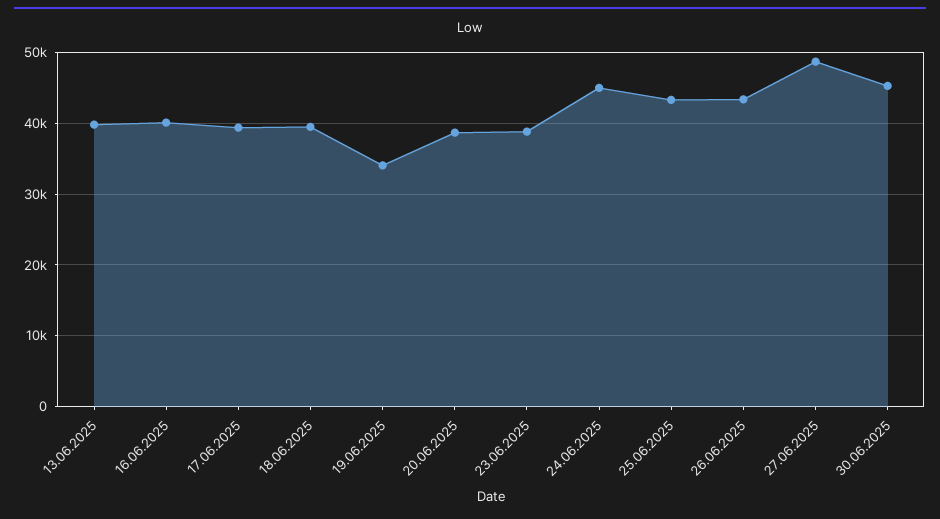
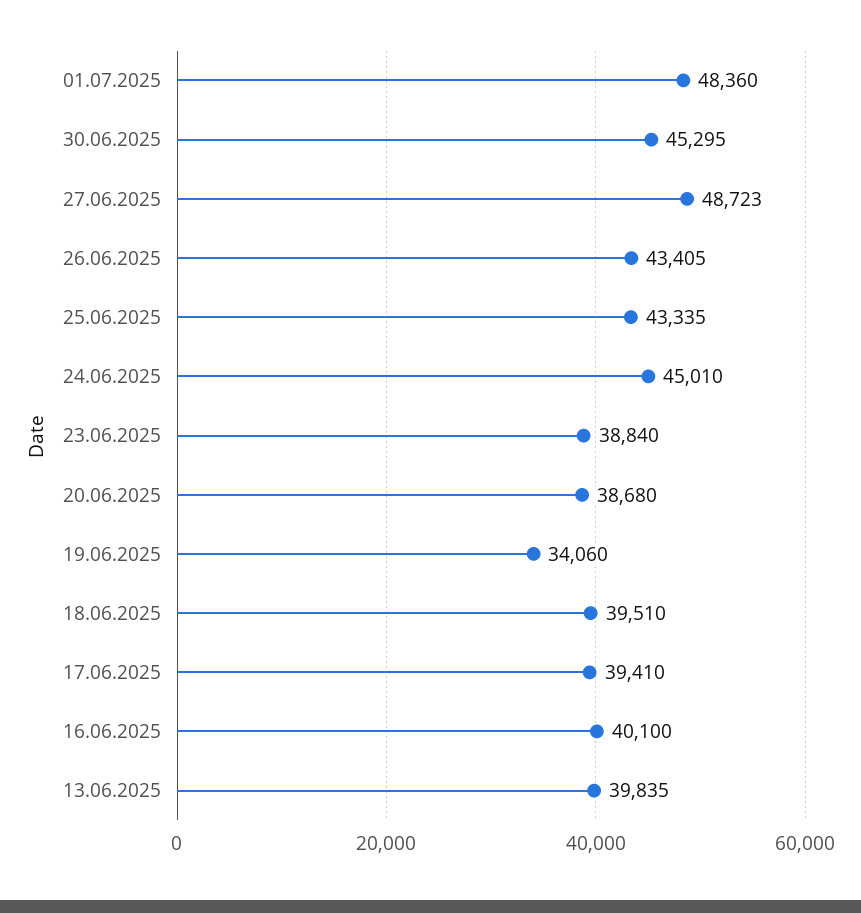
01.07.2025: none -> 48360

